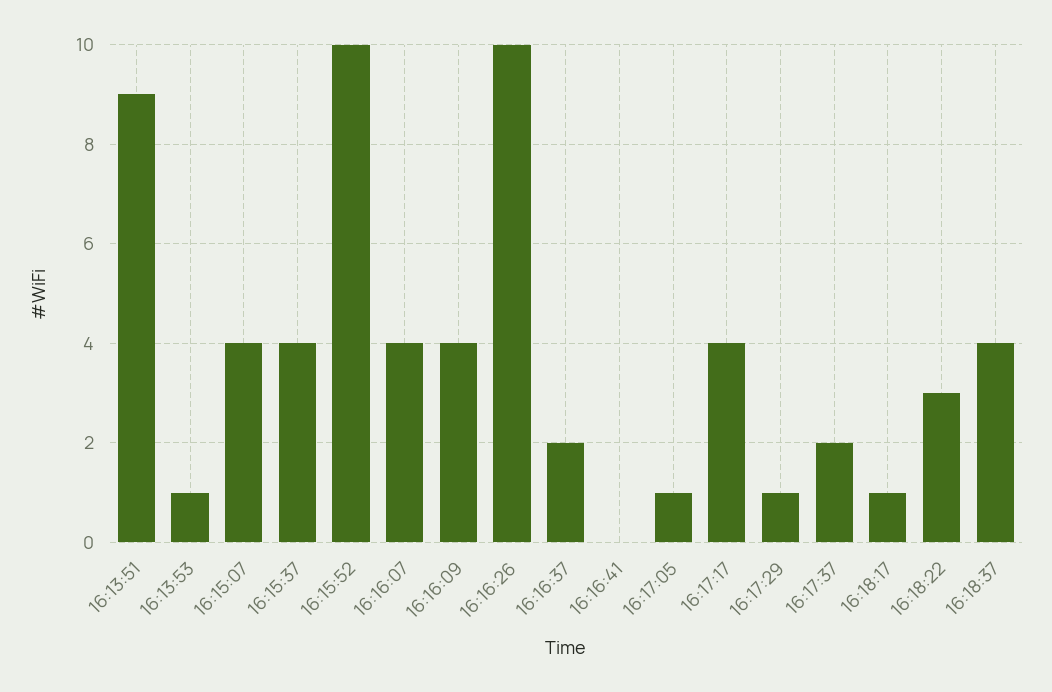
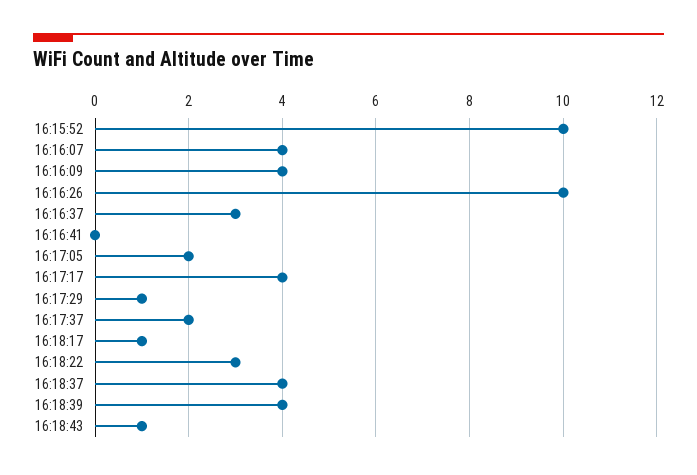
16:13:51: 9 -> none
16:13:53: 1 -> none
16:15:07: 4 -> none
16:15:37: 4 -> none
16:16:37: 2 -> 3
16:17:05: 1 -> 2
16:18:39: none -> 4
16:18:43: none -> 1

